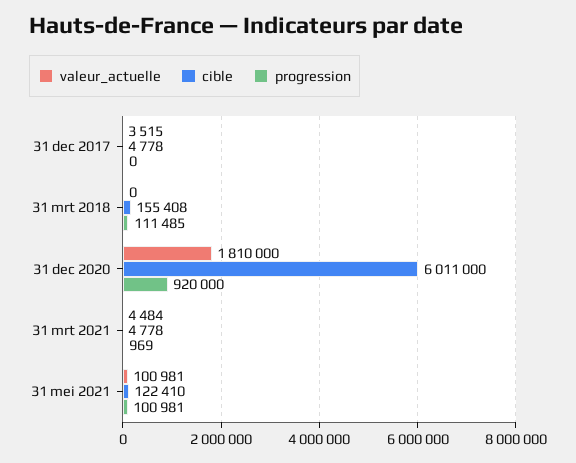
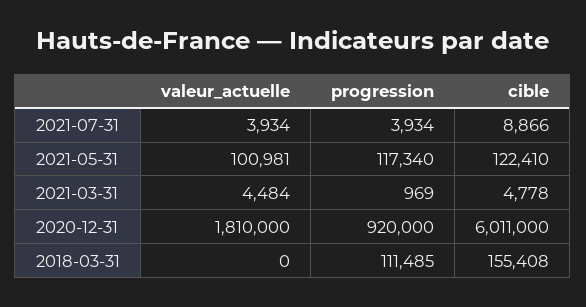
valeur_actuelle, 31 dec 2017: 3515 -> none
cible, 31 dec 2017: 4778 -> none
progression, 31 dec 2017: 0 -> none
progression, 31 mei 2021: 100981 -> 117340
valeur_actuelle, 2021-07-31: none -> 3934
progression, 2021-07-31: none -> 3934
cible, 2021-07-31: none -> 8866

